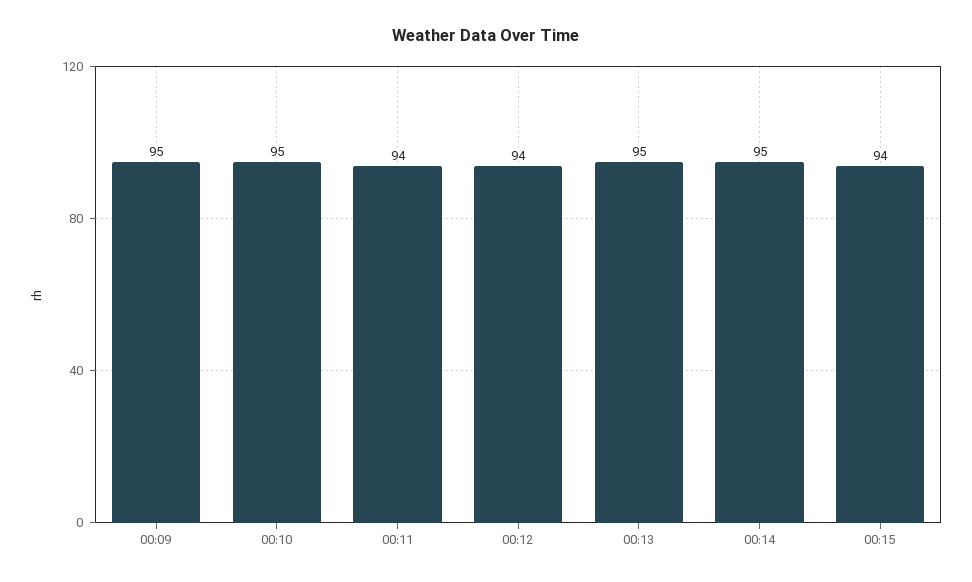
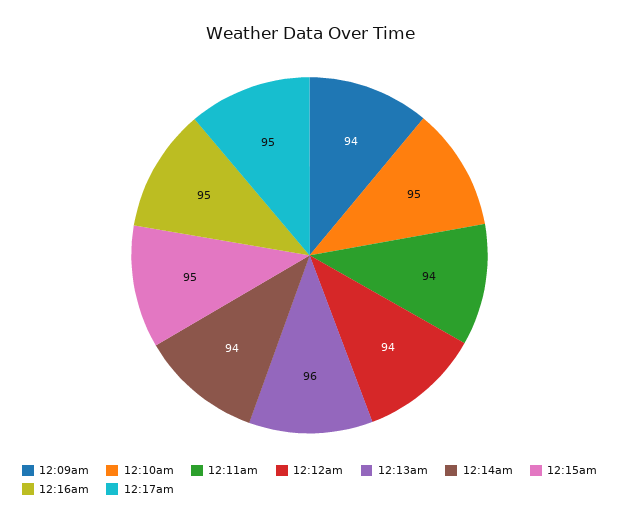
00:09: 95 -> 94
00:13: 95 -> 96
00:14: 95 -> 94
00:15: 94 -> 95
12:16am: none -> 95
12:17am: none -> 95

